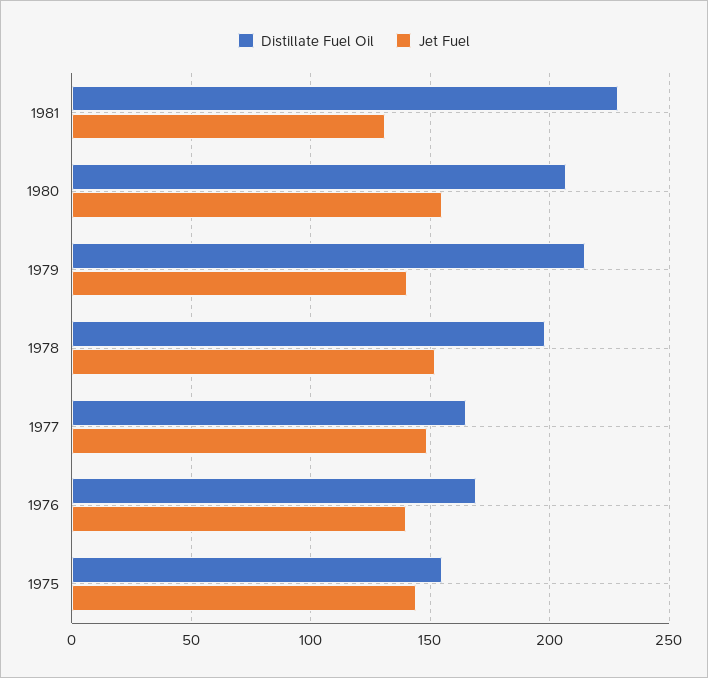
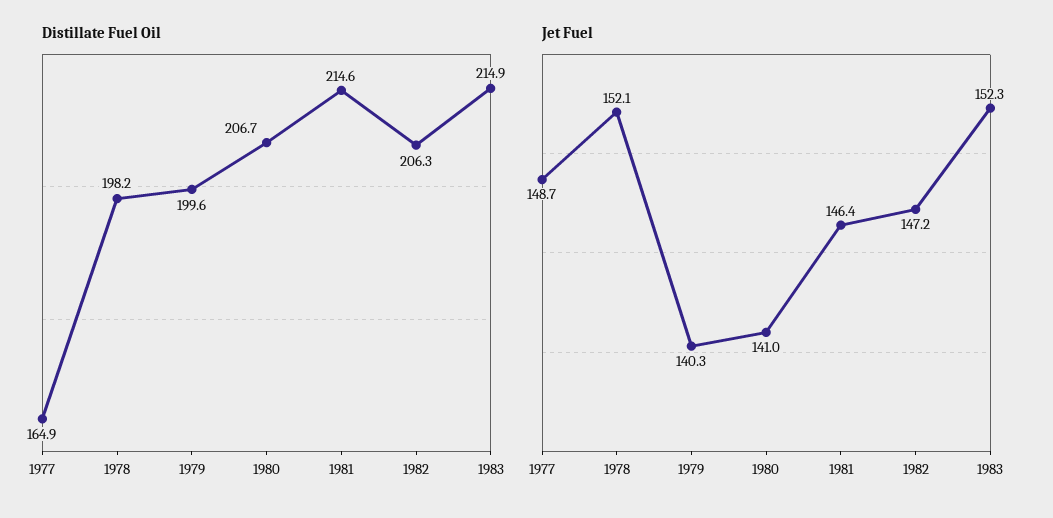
Distillate Fuel Oil, 1981: 230 -> 214.6
Jet Fuel, 1981: 130 -> 146.4
Jet Fuel, 1980: 155 -> 141
Distillate Fuel Oil, 1979: 215 -> 199.6
Distillate Fuel Oil, 1976: 170 -> none
Jet Fuel, 1976: 140 -> none
Distillate Fuel Oil, 1975: 155 -> none
Jet Fuel, 1975: 145 -> none
Distillate Fuel Oil, 1982: none -> 206.3
Distillate Fuel Oil, 1983: none -> 214.9
Jet Fuel, 1982: none -> 147.2
Jet Fuel, 1983: none -> 152.3

